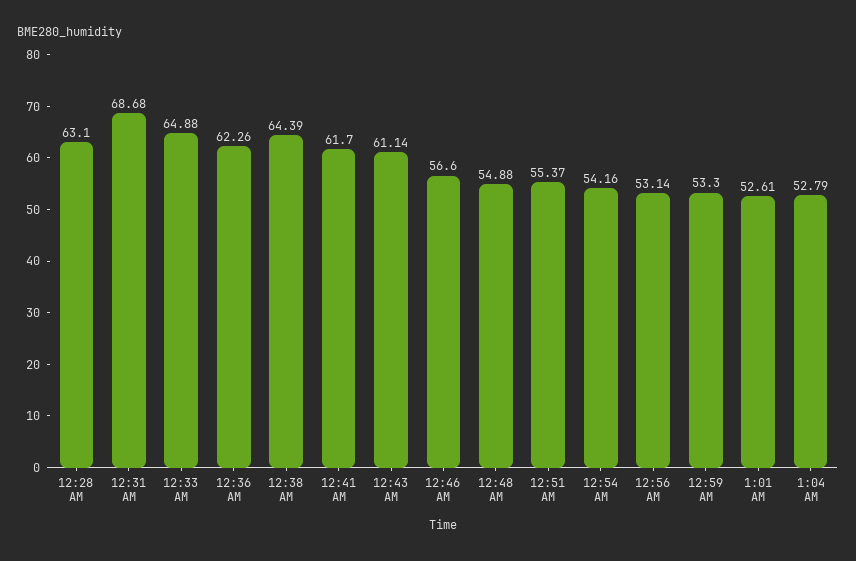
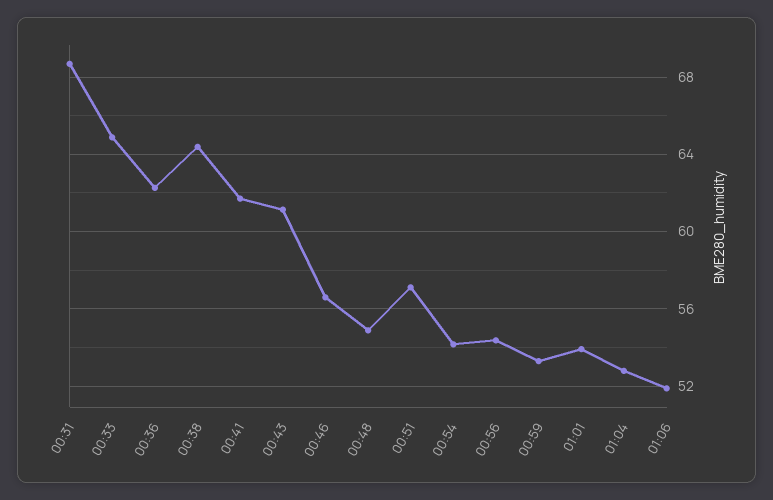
12:28 AM: 63.1 -> none
12:51 AM: 55.37 -> 57
12:56 AM: 53.14 -> 54.5
1:01 AM: 52.61 -> 54
01:06: none -> 52

